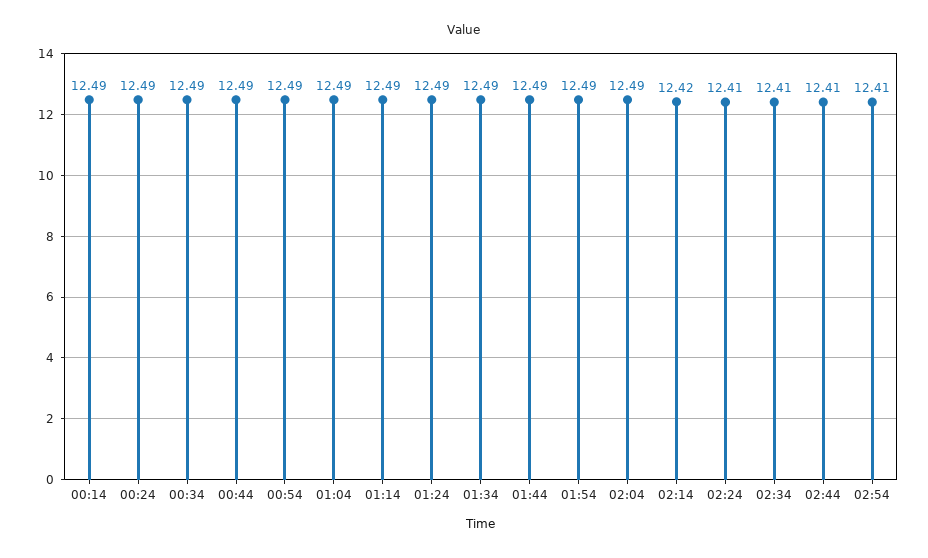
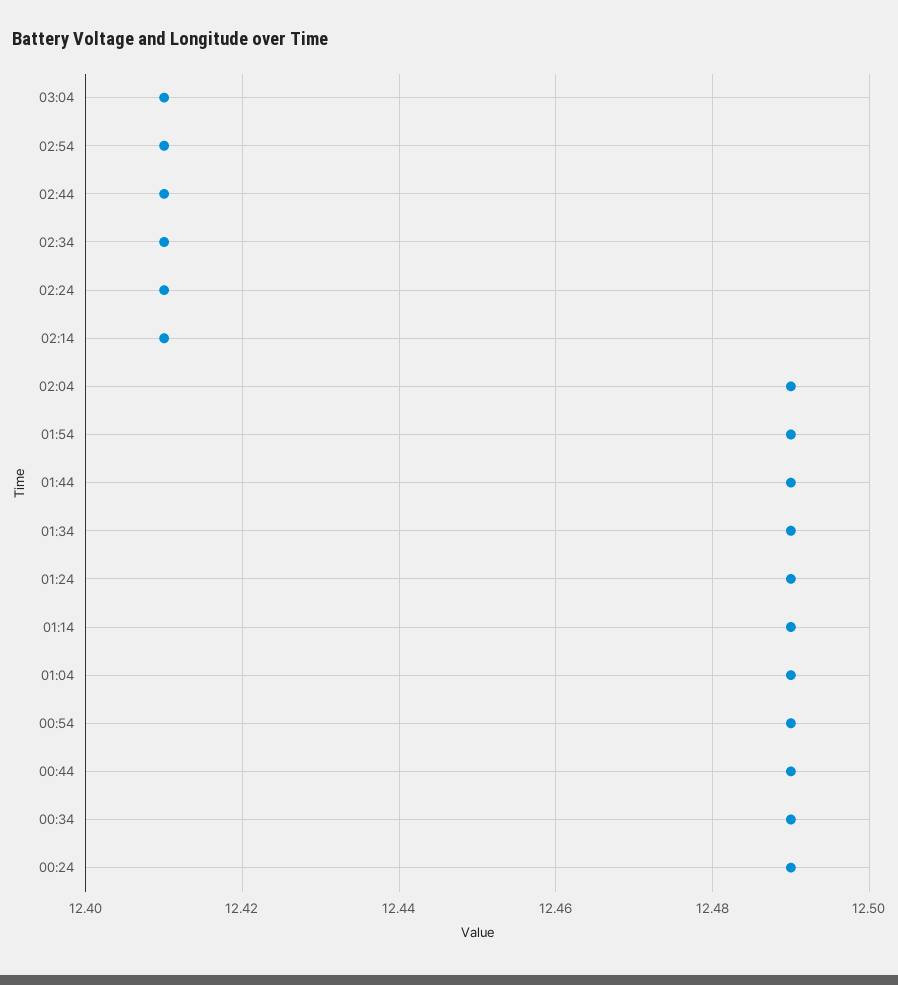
00:14: 12.49 -> none
02:14: 12.42 -> 12.41
03:04: none -> 12.41

